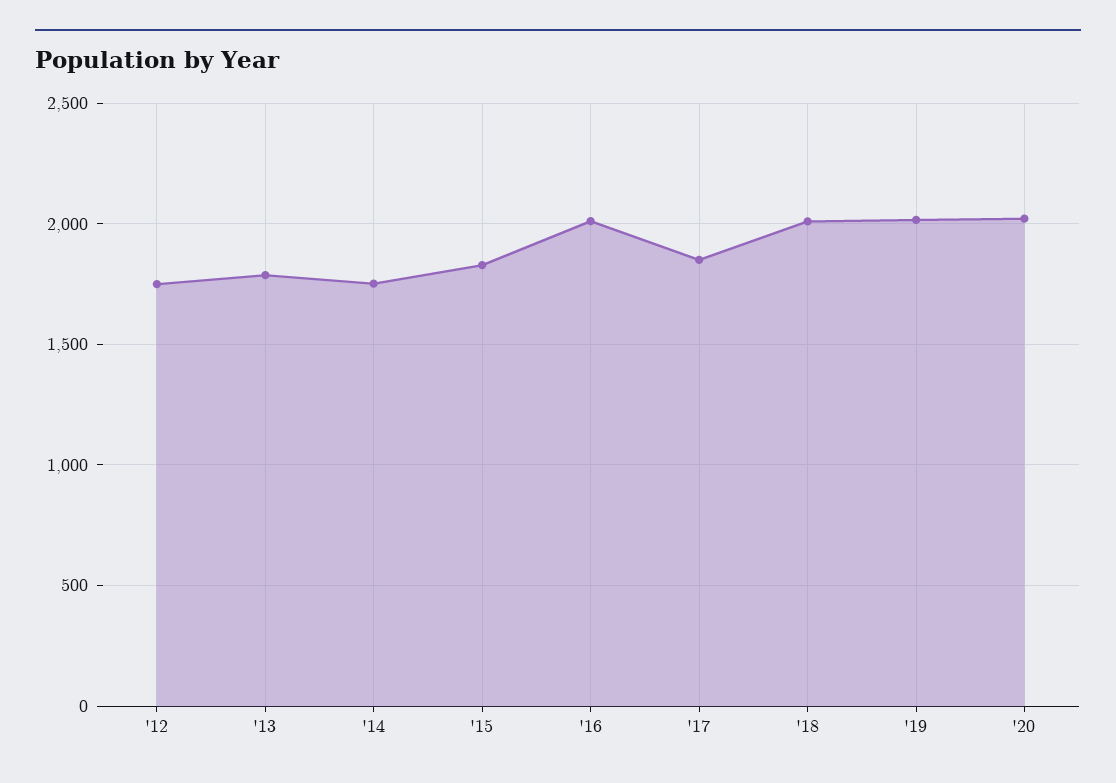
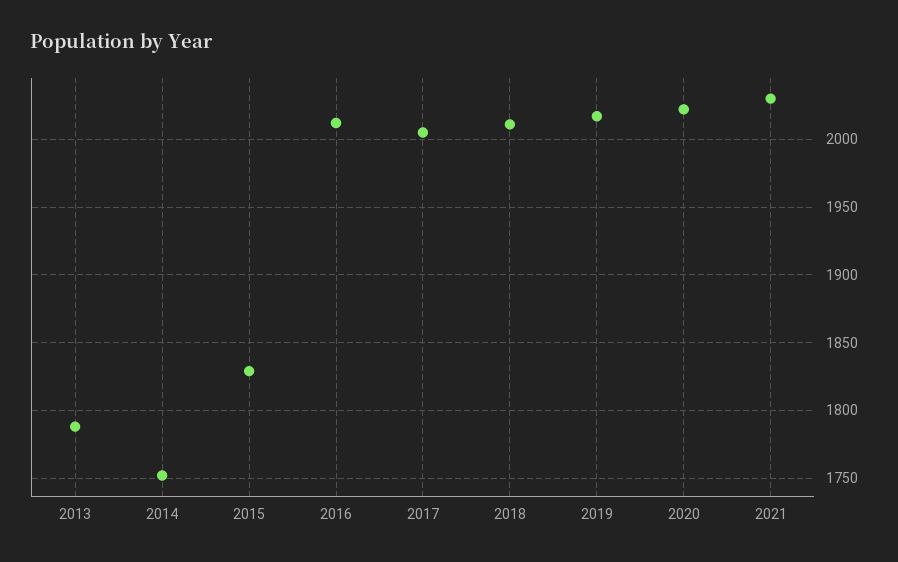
'12: 1750 -> none
'17: 1850 -> 2005
2021: none -> 2030

